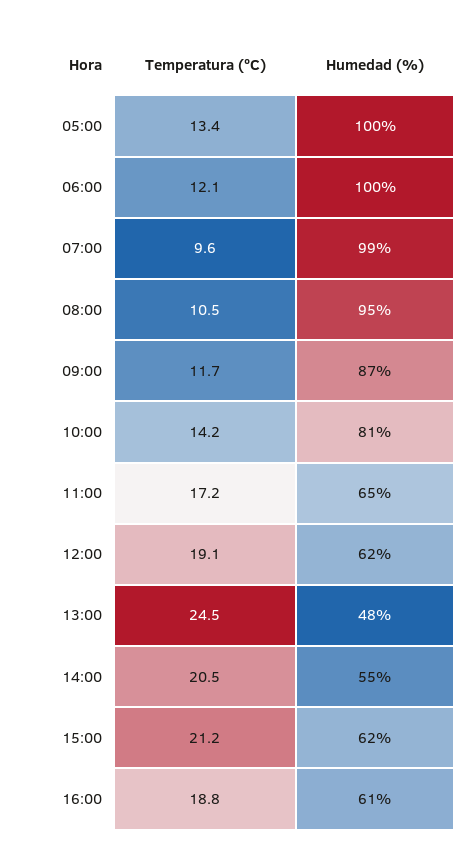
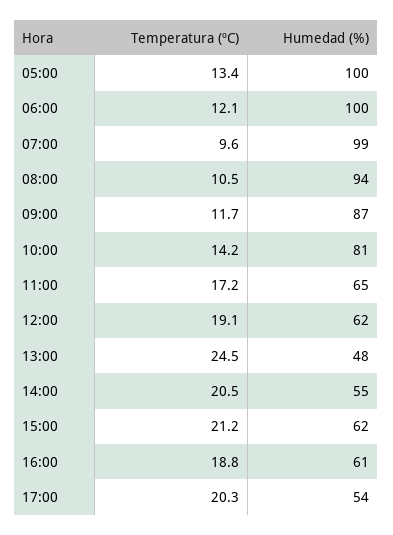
Humedad (%), 08:00: 95 -> 94
Temperatura (ºC), 17:00: none -> 20.3
Humedad (%), 17:00: none -> 54

